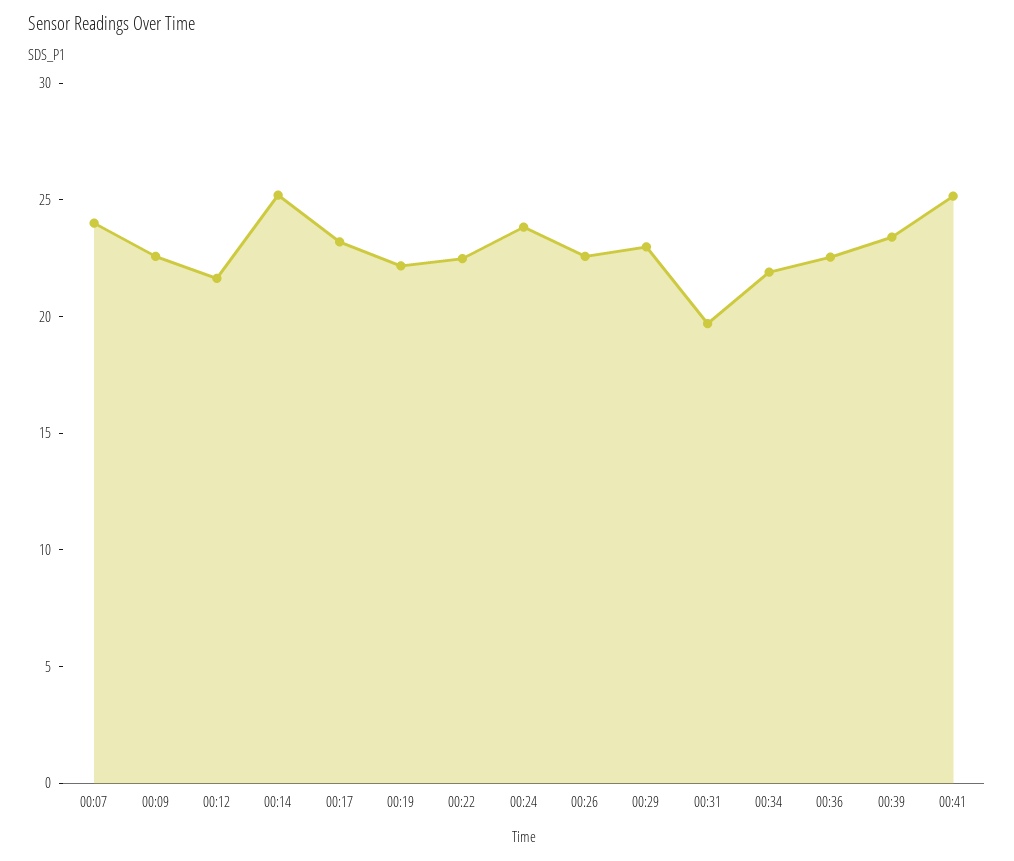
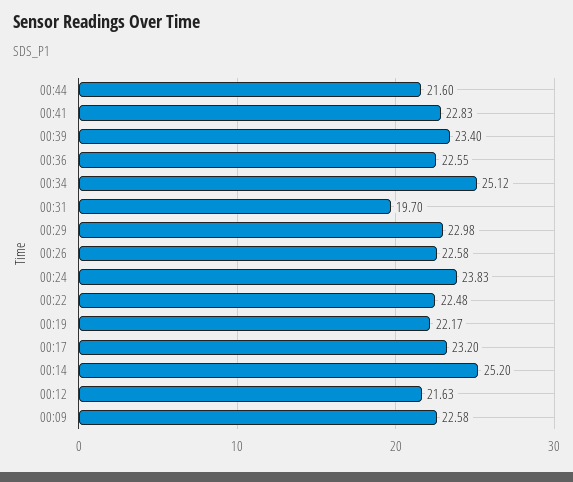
00:07: 24 -> none
00:34: 22 -> 25.12
00:41: 25 -> 22.83
00:44: none -> 21.6

